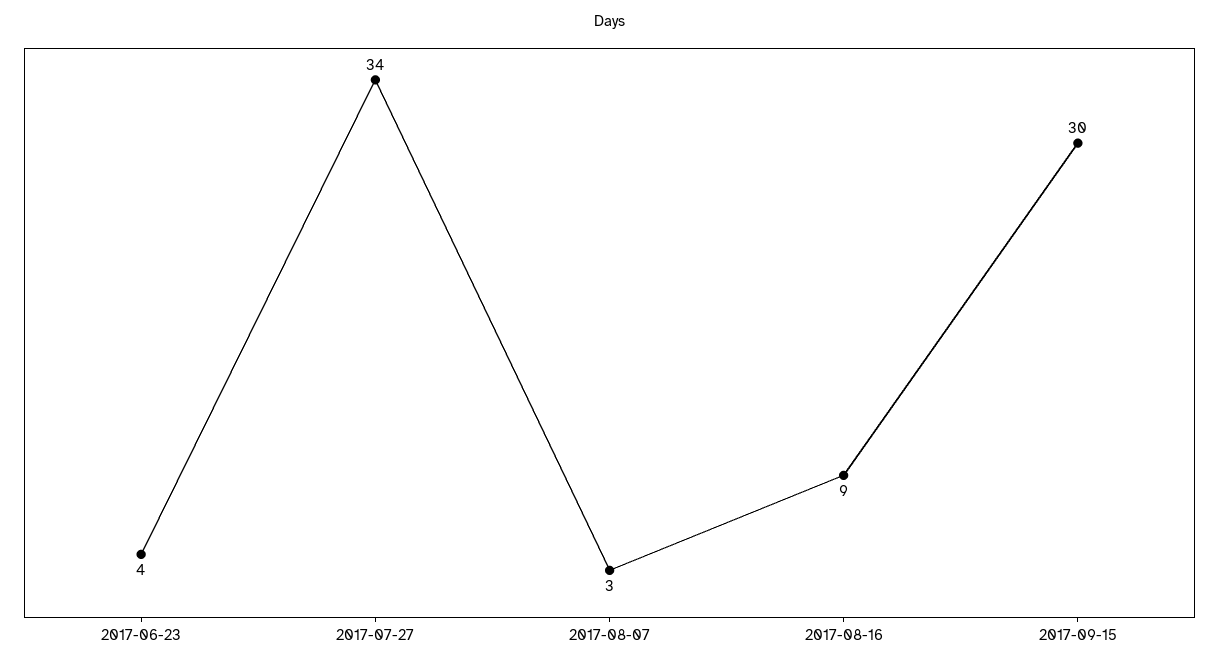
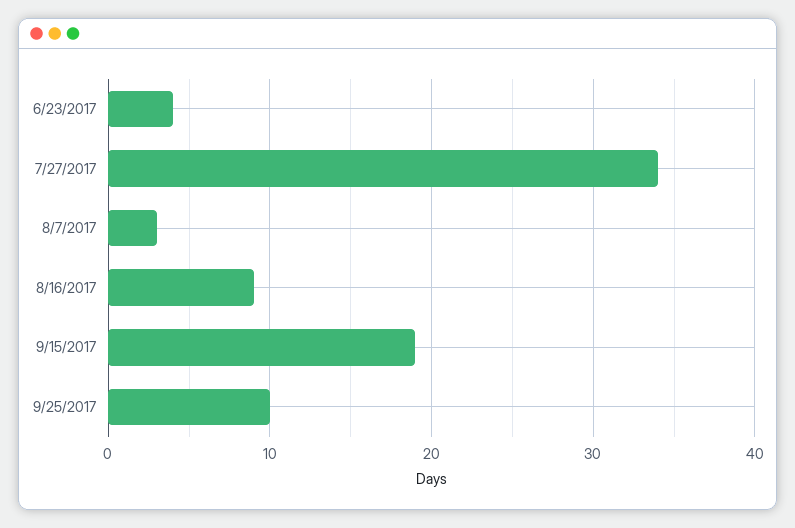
2017-09-15: 30 -> 19
9/25/2017: none -> 10

